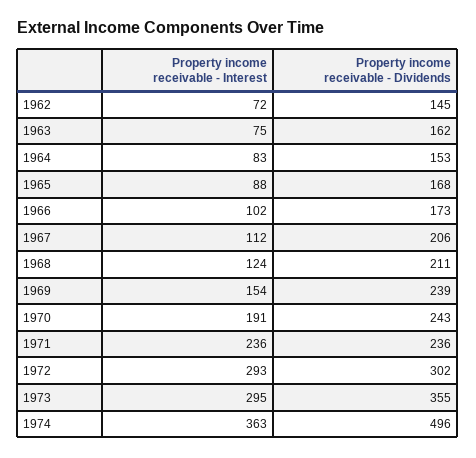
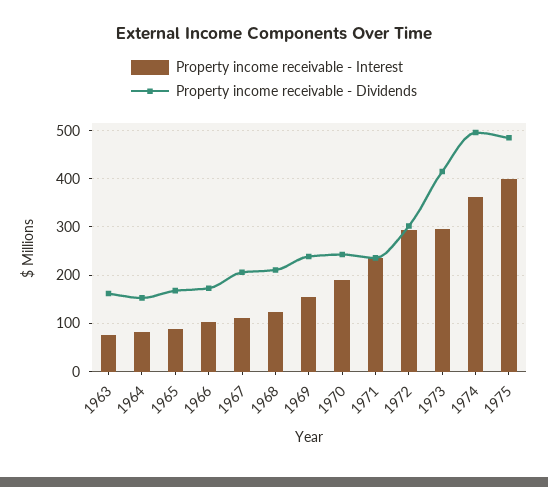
Property income receivable - Interest, 1962: 72 -> none
Property income receivable - Dividends, 1962: 145 -> none
Property income receivable - Dividends, 1973: 355 -> 420
Property income receivable - Interest, 1975: none -> 400
Property income receivable - Dividends, 1975: none -> 480

